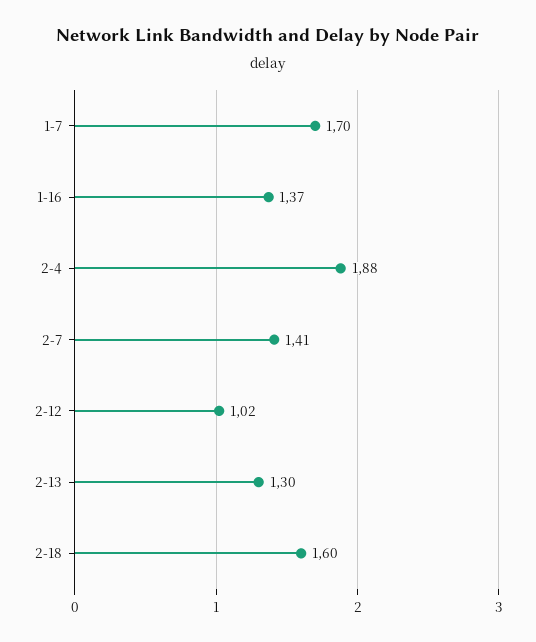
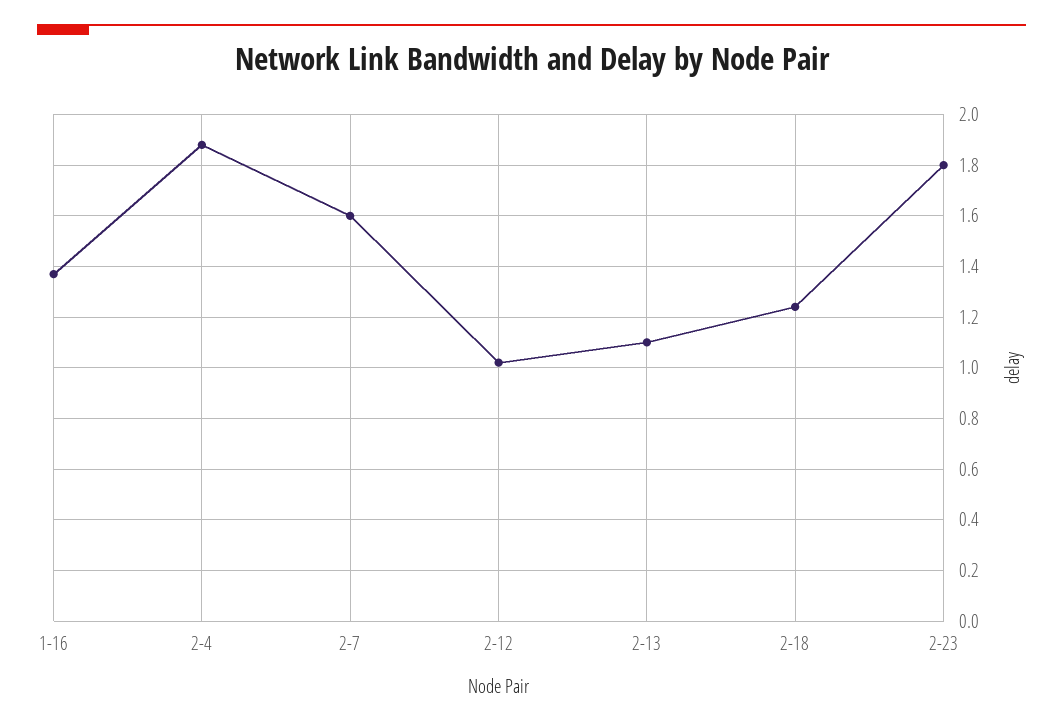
1-7: 1.7 -> none
2-7: 1.41 -> 1.6
2-13: 1.3 -> 1.1
2-18: 1.6 -> 1.25
2-23: none -> 1.8

